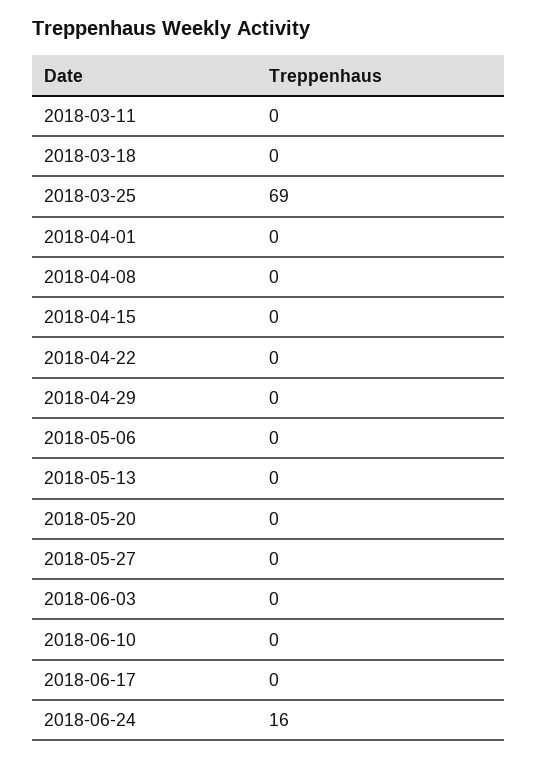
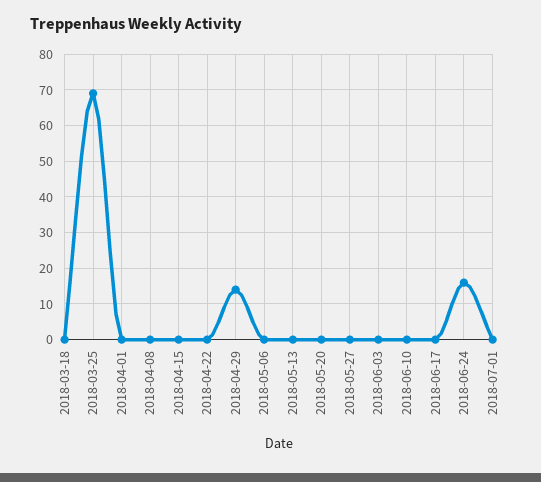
2018-03-11: 0 -> none
2018-04-29: 0 -> 15
2018-07-01: none -> 0

